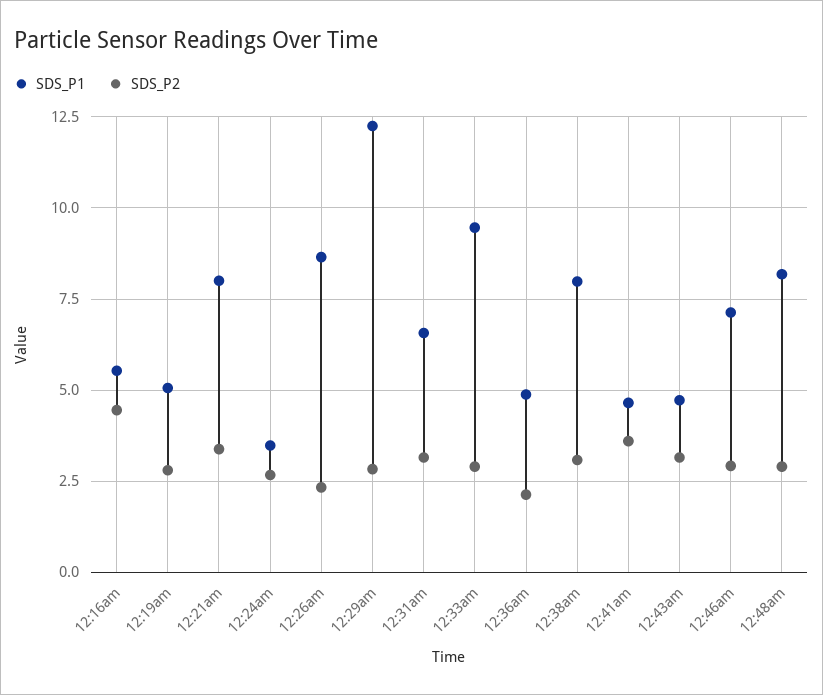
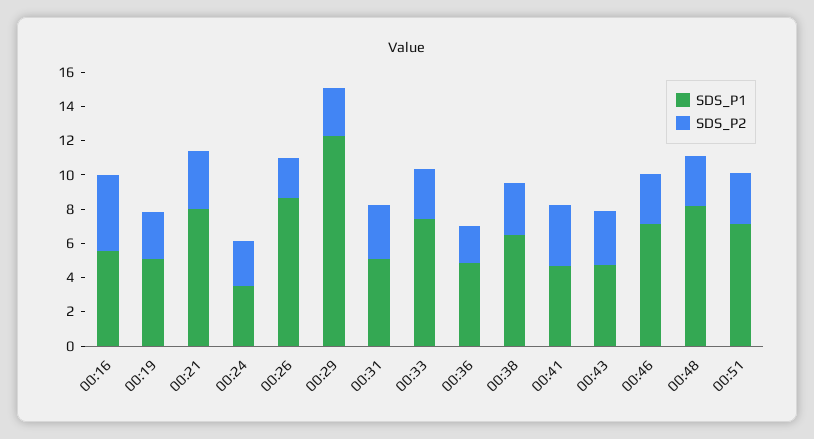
SDS_P1, 12:31am: 6.5 -> 5
SDS_P1, 12:33am: 9.5 -> 7.5
SDS_P1, 12:38am: 8 -> 6.5
SDS_P1, 00:51: none -> 7
SDS_P2, 00:51: none -> 3

